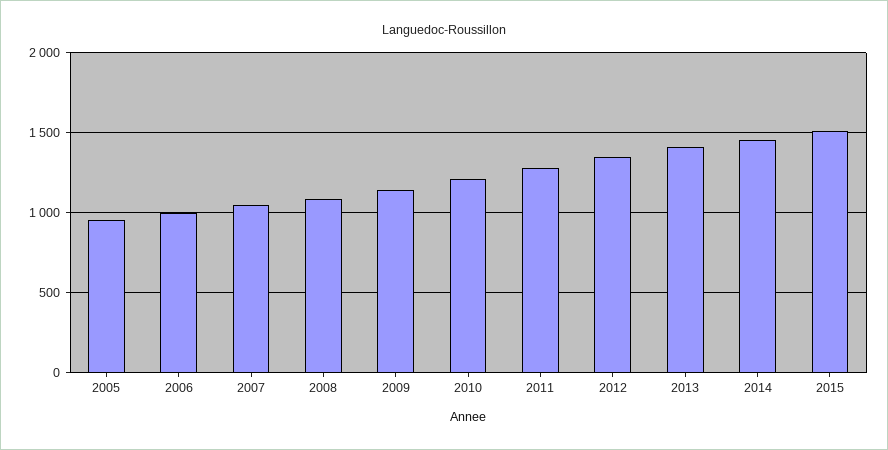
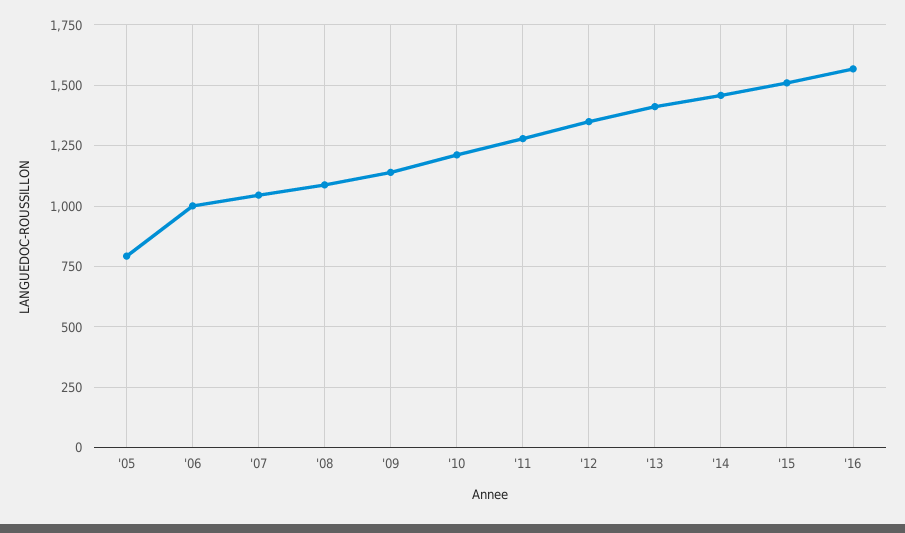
2005: 950 -> 800
'16: none -> 1575

